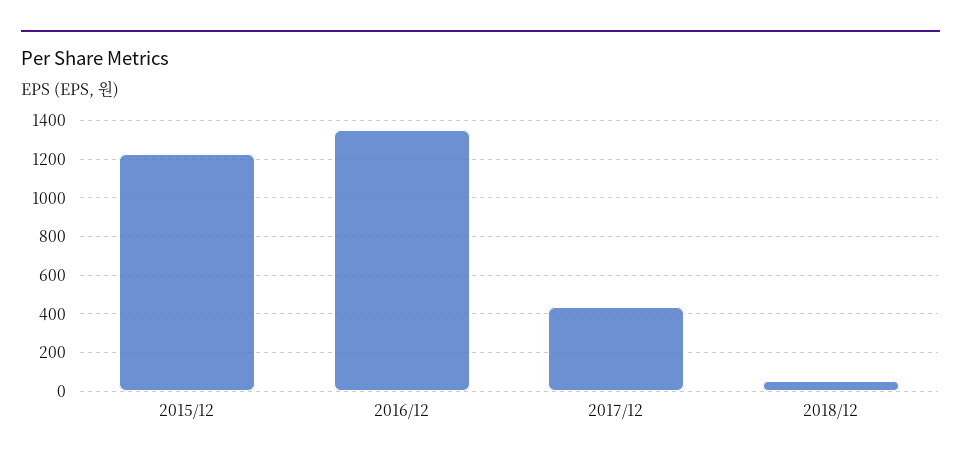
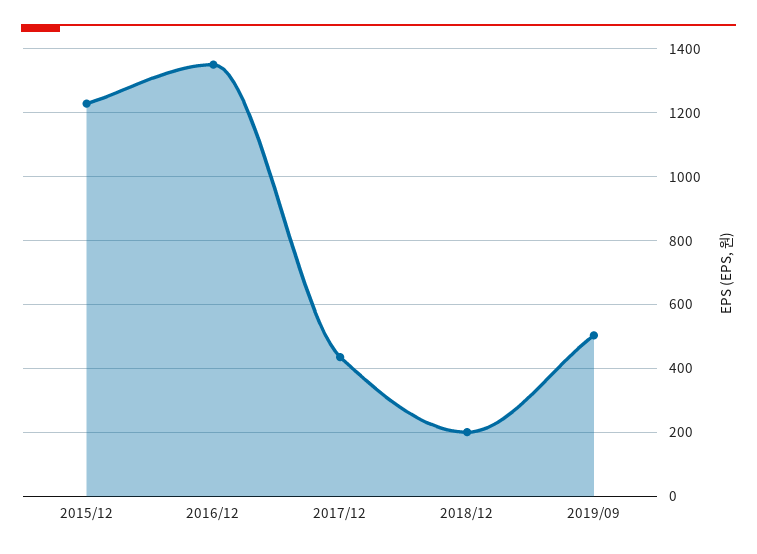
2018/12: 50 -> 200
2019/09: none -> 500

